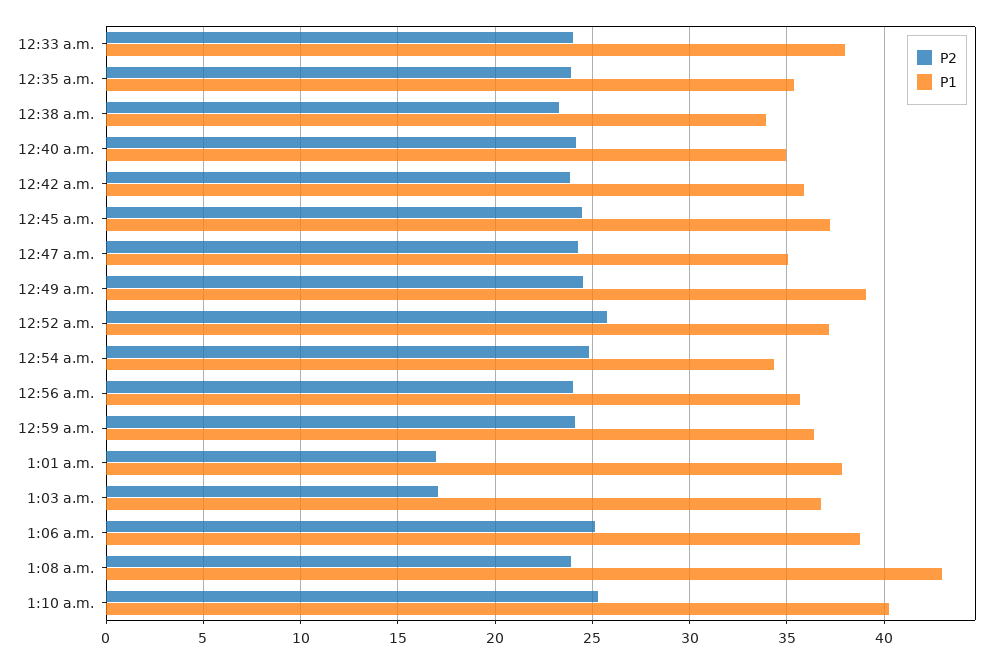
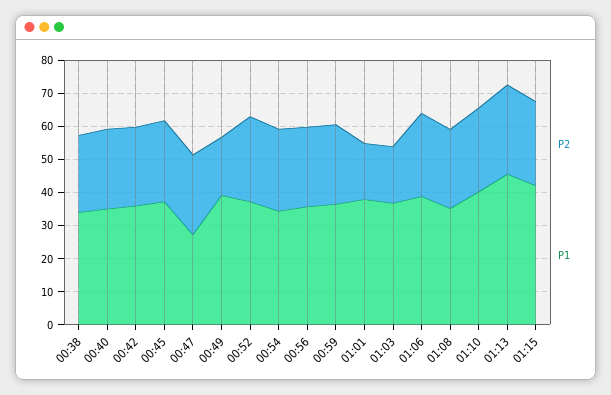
P2, 12:33 a.m.: 24 -> none
P1, 12:33 a.m.: 38 -> none
P2, 12:35 a.m.: 24 -> none
P1, 12:35 a.m.: 35.5 -> none
P1, 12:47 a.m.: 35 -> 27.5
P2, 12:49 a.m.: 24.5 -> 17.5
P1, 1:08 a.m.: 43 -> 35
P2, 01:13: none -> 27.5
P1, 01:13: none -> 45
P2, 01:15: none -> 25
P1, 01:15: none -> 42.5

